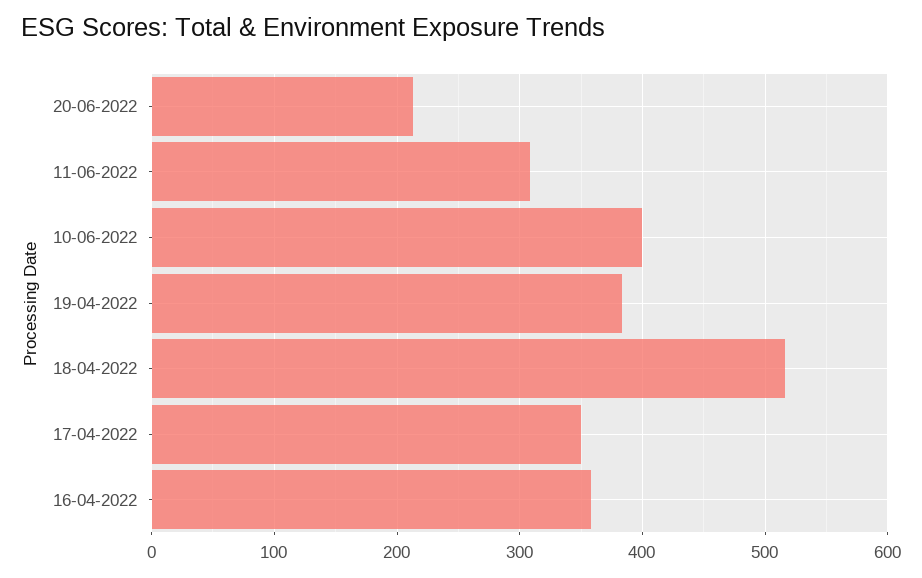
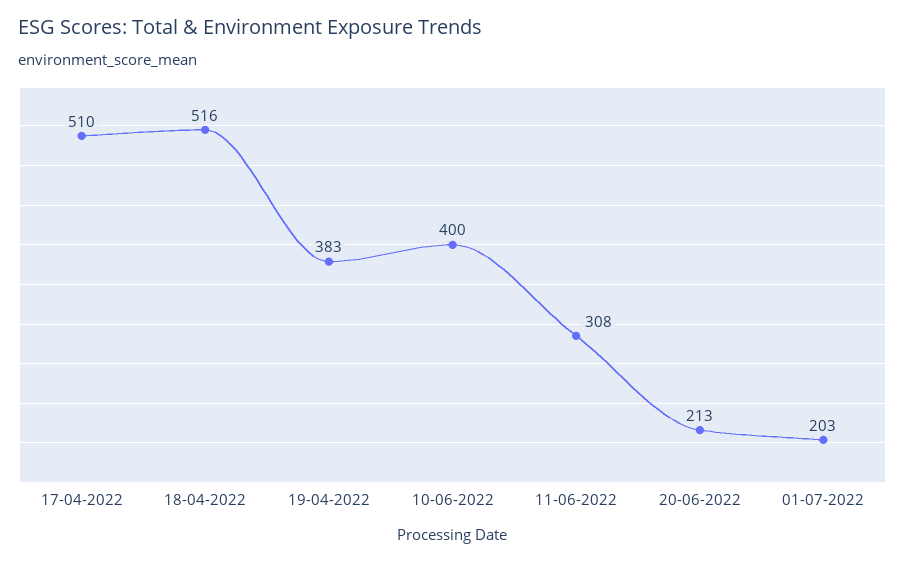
17-04-2022: 350 -> 510
16-04-2022: 360 -> none
01-07-2022: none -> 203

